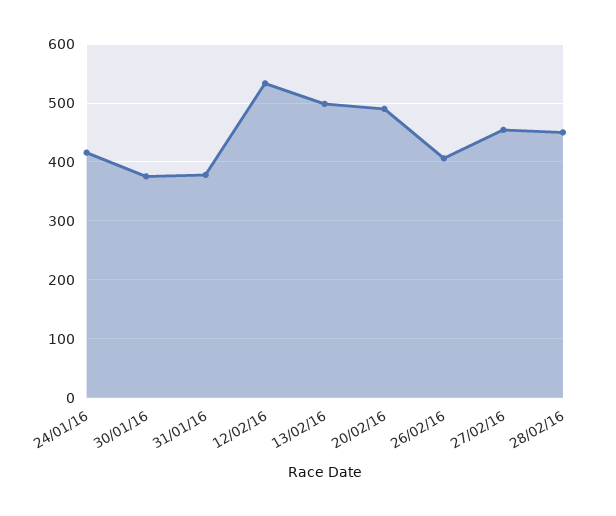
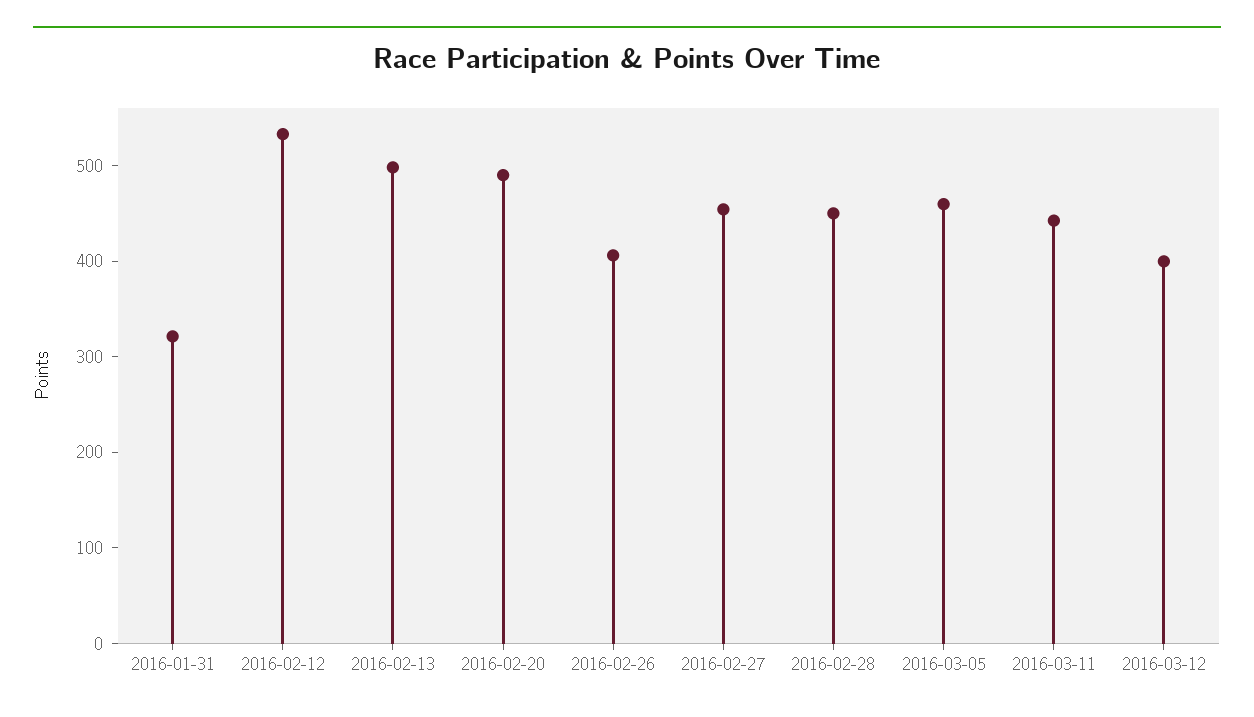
24/01/16: 420 -> none
30/01/16: 380 -> none
31/01/16: 380 -> 320
2016-03-05: none -> 460
2016-03-11: none -> 440
2016-03-12: none -> 400

